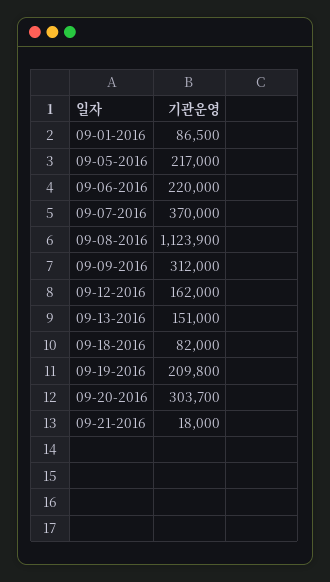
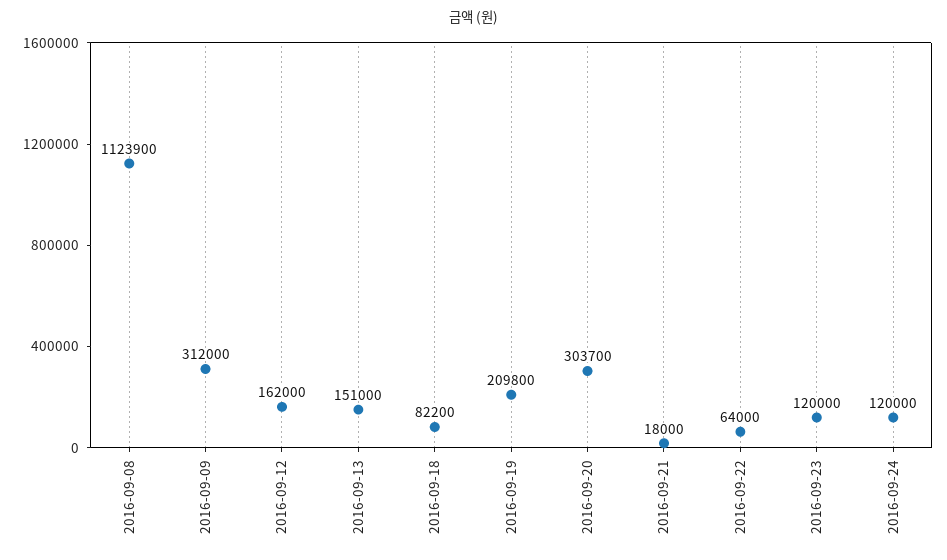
09-01-2016: 86500 -> none
09-05-2016: 217000 -> none
09-06-2016: 220000 -> none
09-07-2016: 370000 -> none
09-18-2016: 82000 -> 82200
2016-09-22: none -> 64000
2016-09-23: none -> 120000
2016-09-24: none -> 120000

